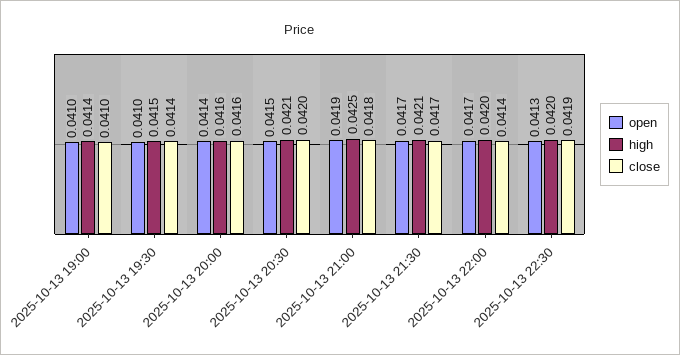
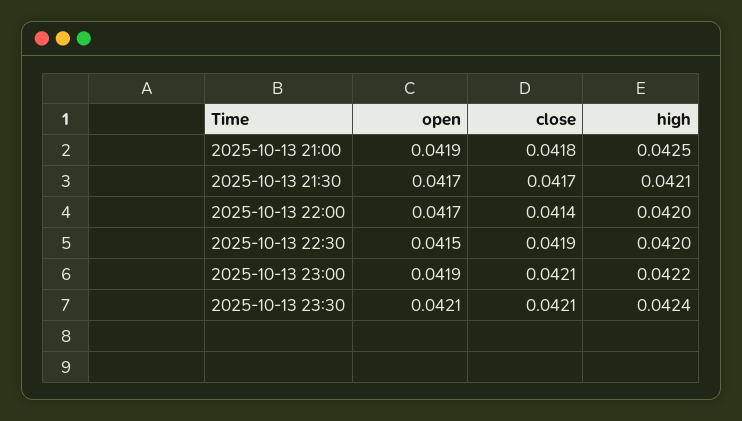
open, 2025-10-13 19:00: 0.041 -> none
high, 2025-10-13 19:00: 0.0414 -> none
close, 2025-10-13 19:00: 0.041 -> none
open, 2025-10-13 19:30: 0.041 -> none
high, 2025-10-13 19:30: 0.0415 -> none
close, 2025-10-13 19:30: 0.0414 -> none
open, 2025-10-13 20:00: 0.0414 -> none
high, 2025-10-13 20:00: 0.0416 -> none
close, 2025-10-13 20:00: 0.0416 -> none
open, 2025-10-13 20:30: 0.0415 -> none
high, 2025-10-13 20:30: 0.0421 -> none
close, 2025-10-13 20:30: 0.042 -> none
open, 2025-10-13 22:30: 0.0413 -> 0.0415
open, 2025-10-13 23:00: none -> 0.0419
close, 2025-10-13 23:00: none -> 0.0421
high, 2025-10-13 23:00: none -> 0.0422
open, 2025-10-13 23:30: none -> 0.0421
close, 2025-10-13 23:30: none -> 0.0421
high, 2025-10-13 23:30: none -> 0.0424

